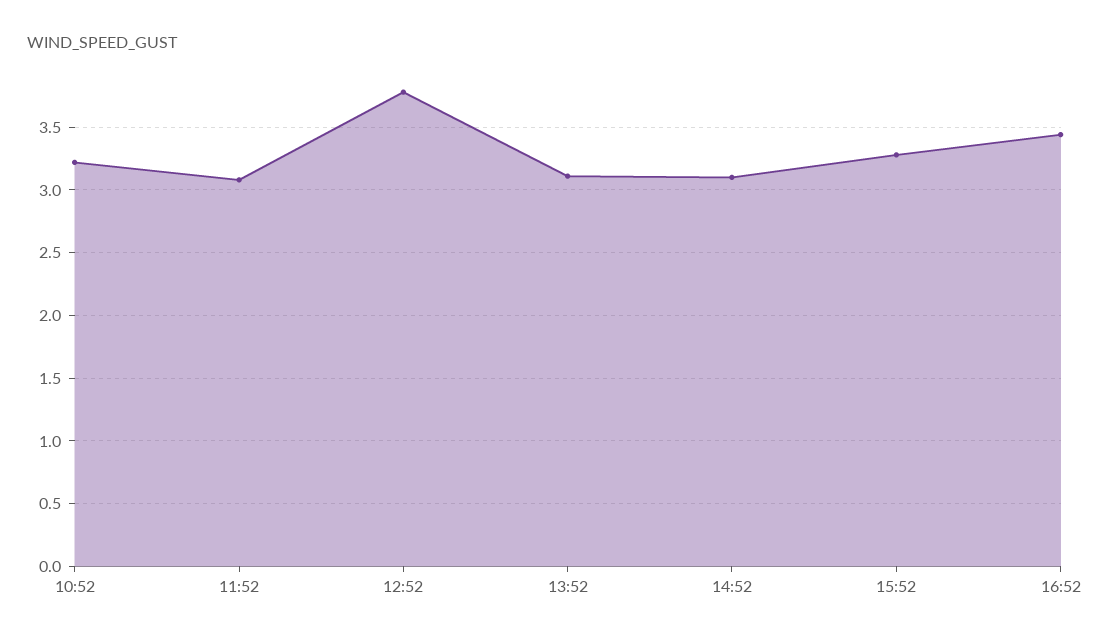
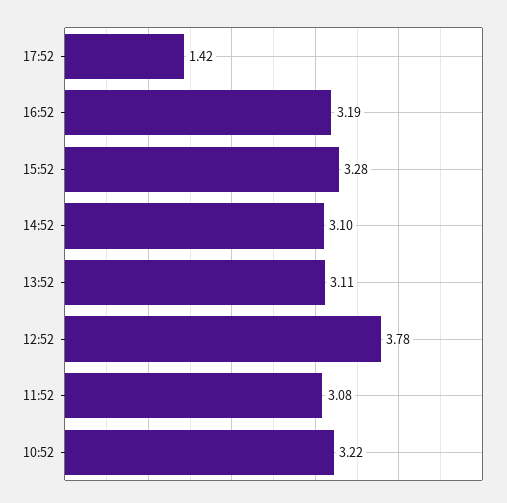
16:52: 3.45 -> 3.19
17:52: none -> 1.42

